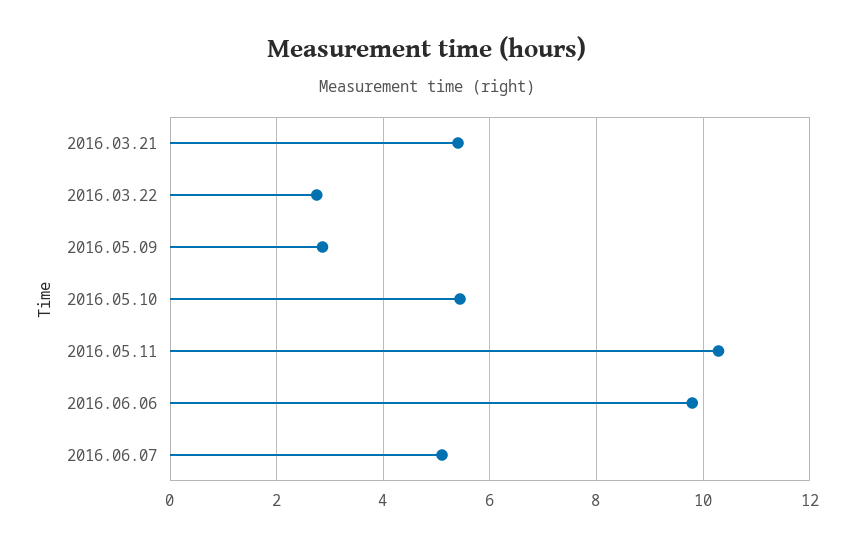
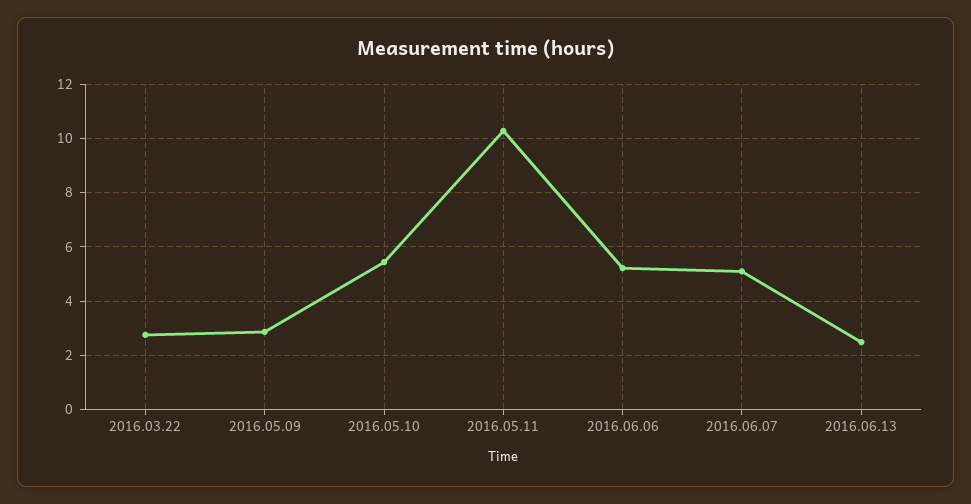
2016.03.21: 5.4 -> none
2016.06.06: 9.8 -> 5.25
2016.06.13: none -> 2.5

